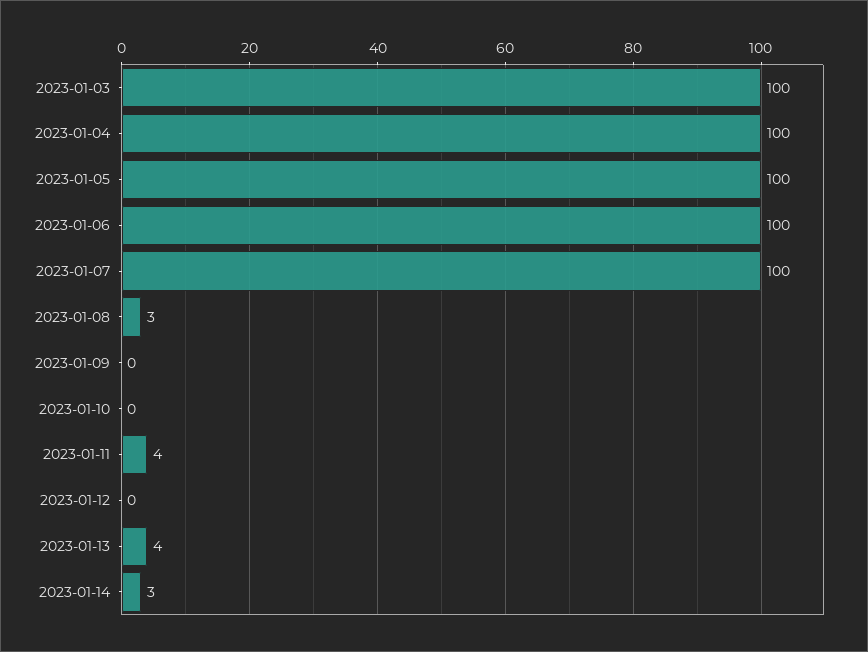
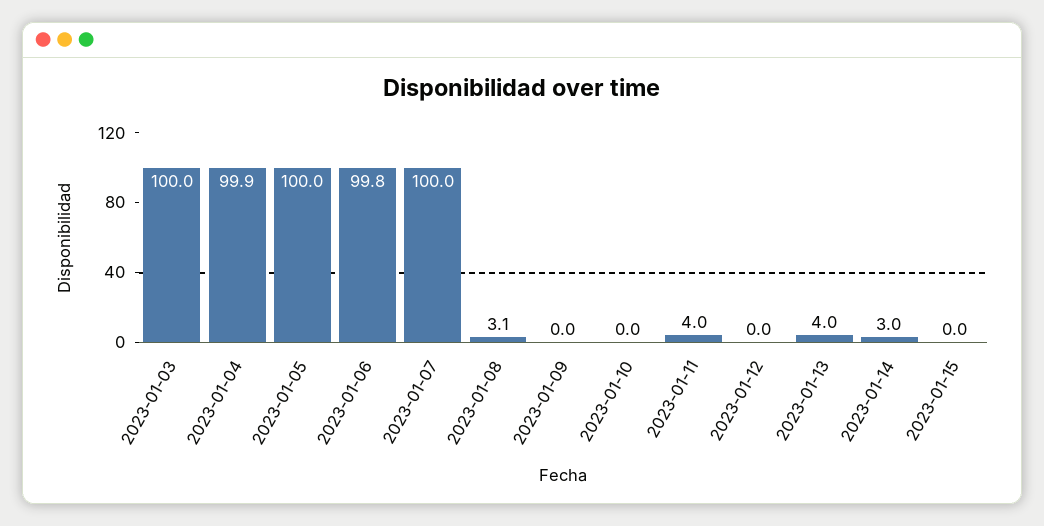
2023-01-15: none -> 0

